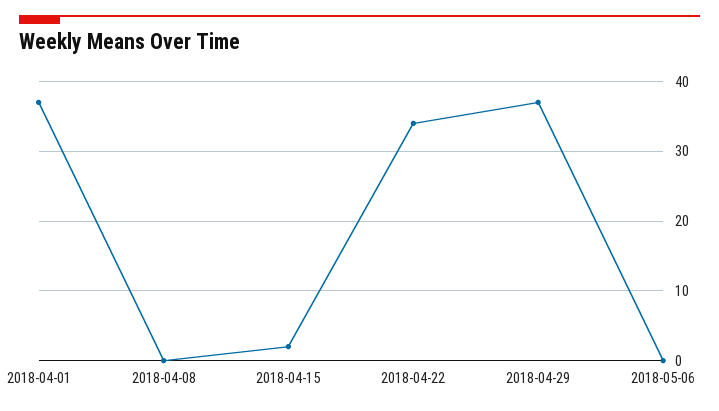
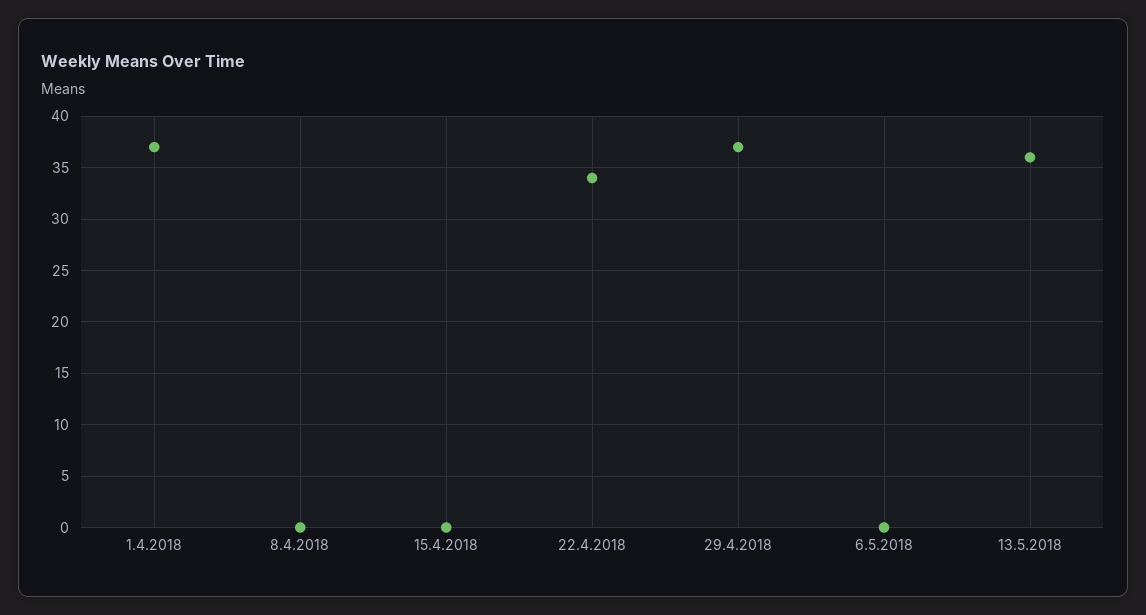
2018-04-15: 2 -> 0
13.5.2018: none -> 36

